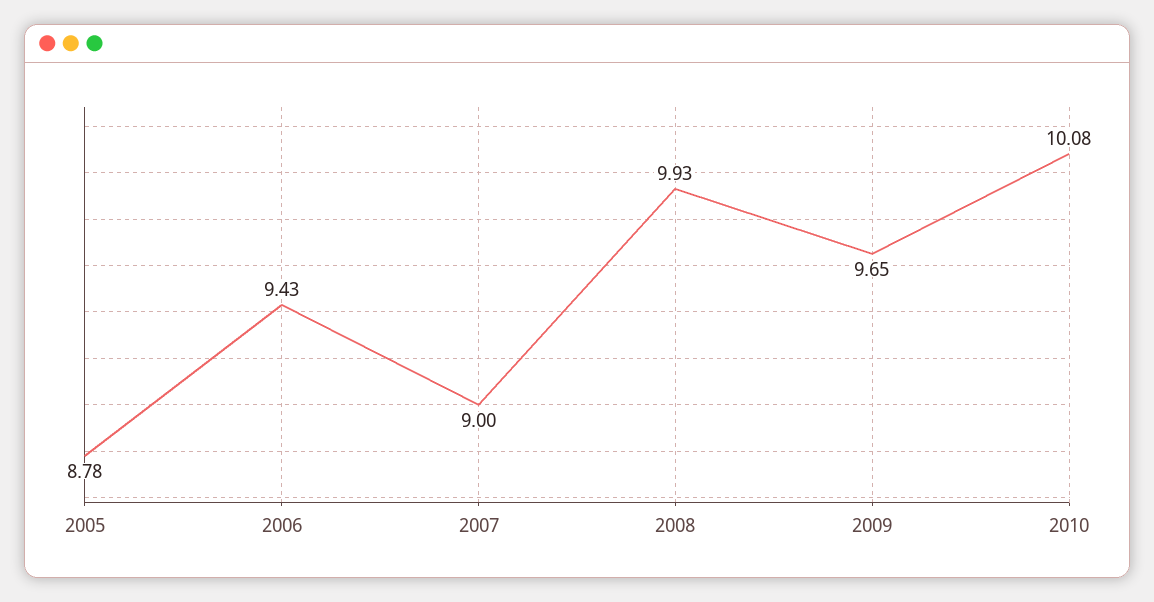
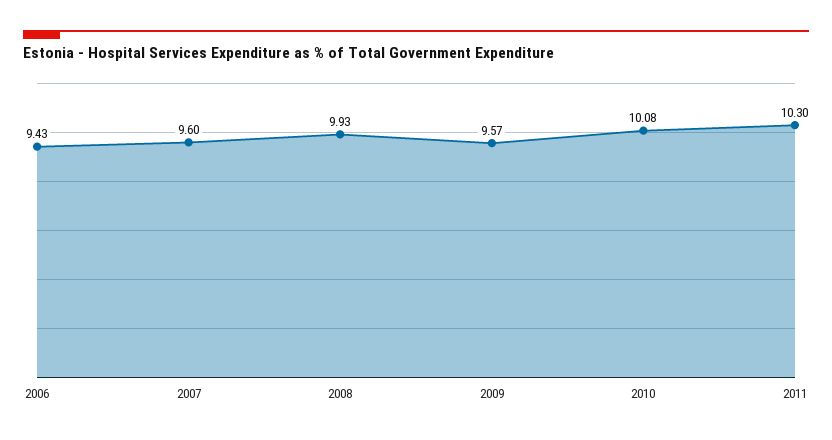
2005: 8.78 -> none
2007: 9 -> 9.6
2009: 9.65 -> 9.57
2011: none -> 10.3

